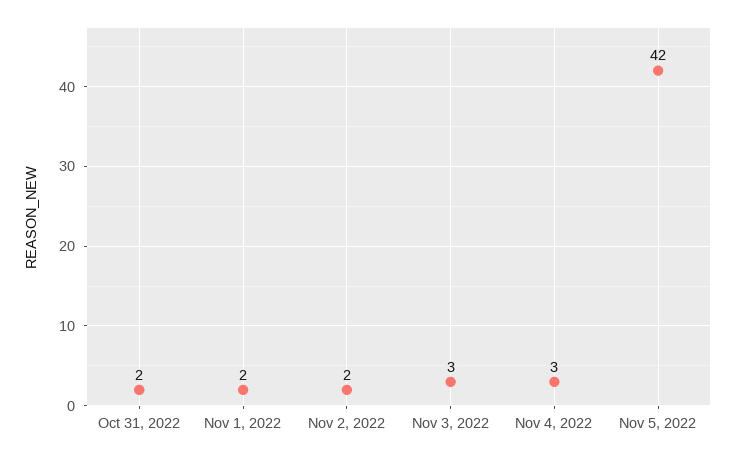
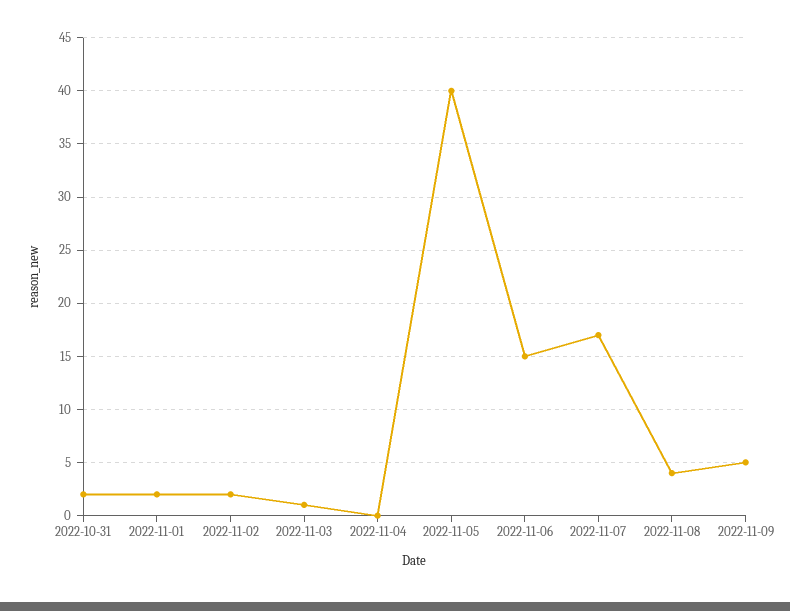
Nov 3, 2022: 3 -> 1
Nov 4, 2022: 3 -> 0
Nov 5, 2022: 42 -> 40
2022-11-06: none -> 15
2022-11-07: none -> 17
2022-11-08: none -> 4
2022-11-09: none -> 5

